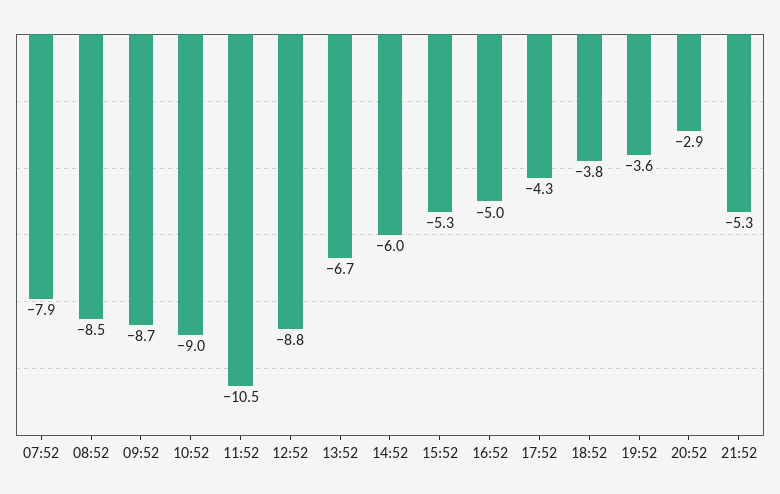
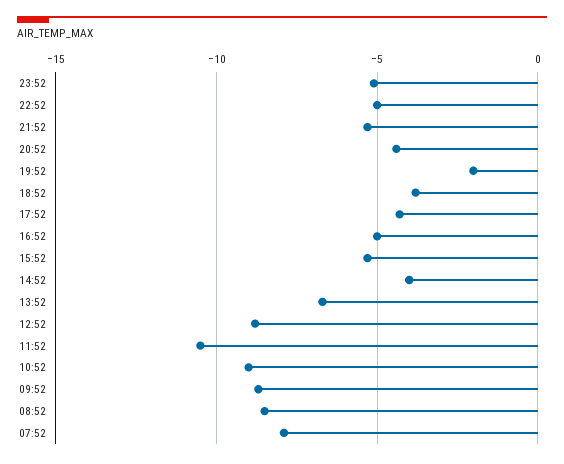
14:52: -6 -> -4
19:52: -3.6 -> -2
20:52: -2.9 -> -4.5
23:52: none -> -5
22:52: none -> -5

